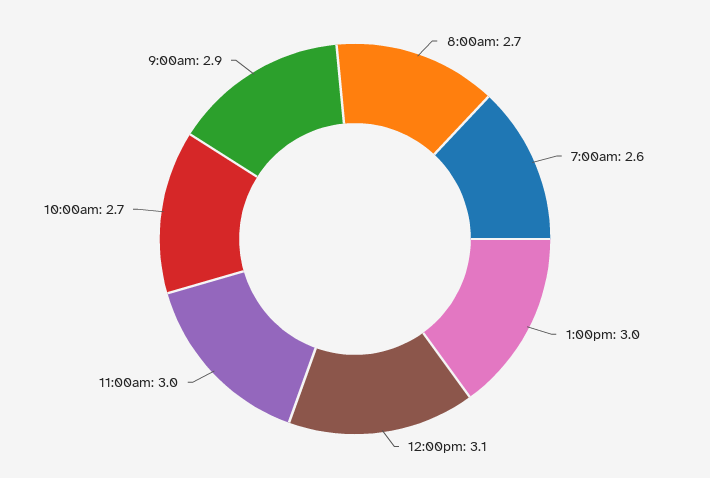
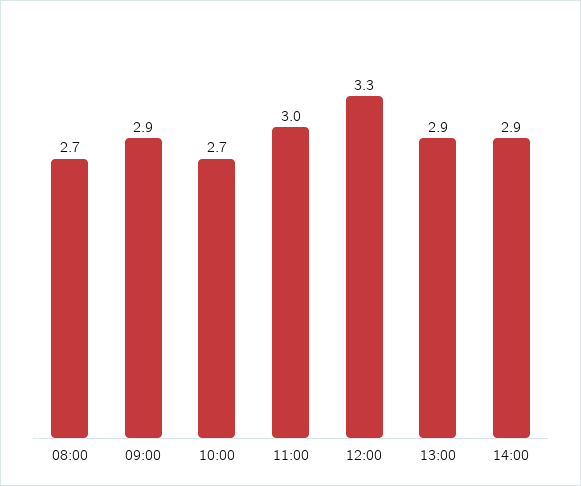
7:00am: 2.6 -> none
1:00pm: 3 -> 2.9
12:00pm: 3.1 -> 3.3
14:00: none -> 2.9

